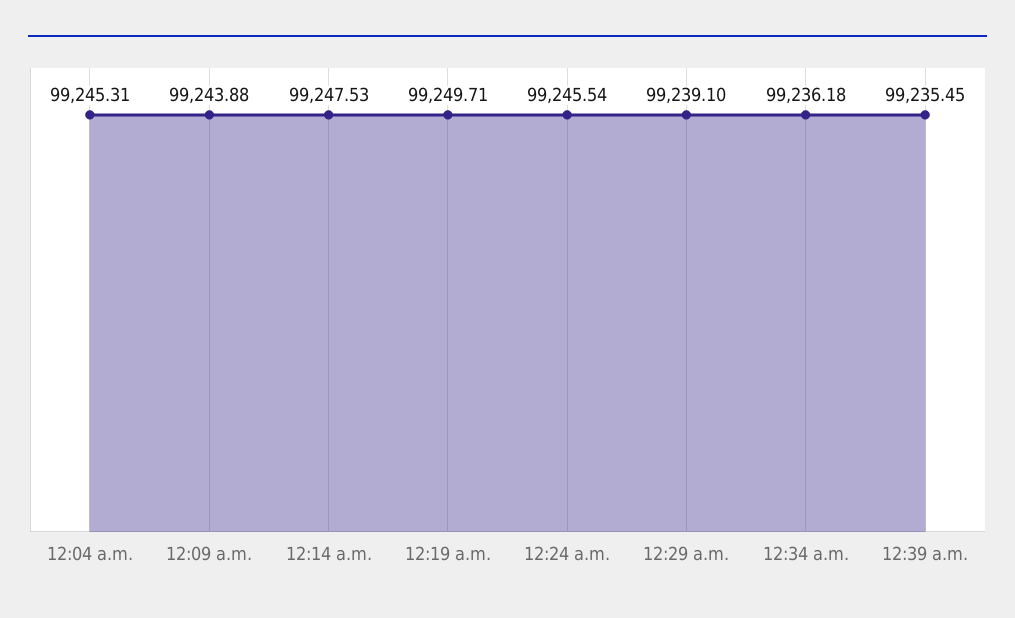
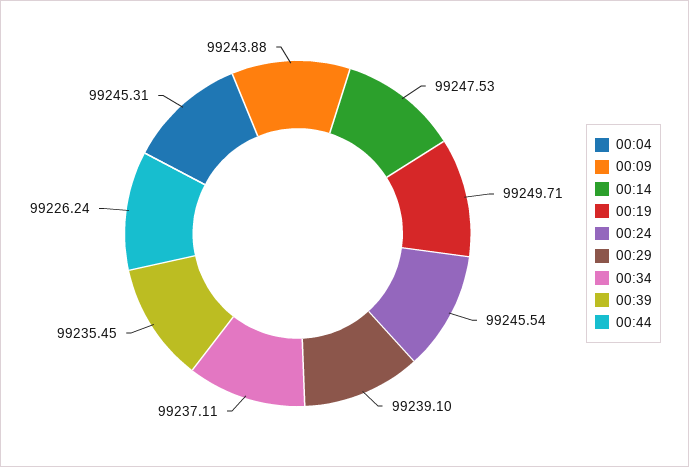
12:34 a.m.: 99236.18 -> 99237.11
00:44: none -> 99226.24

